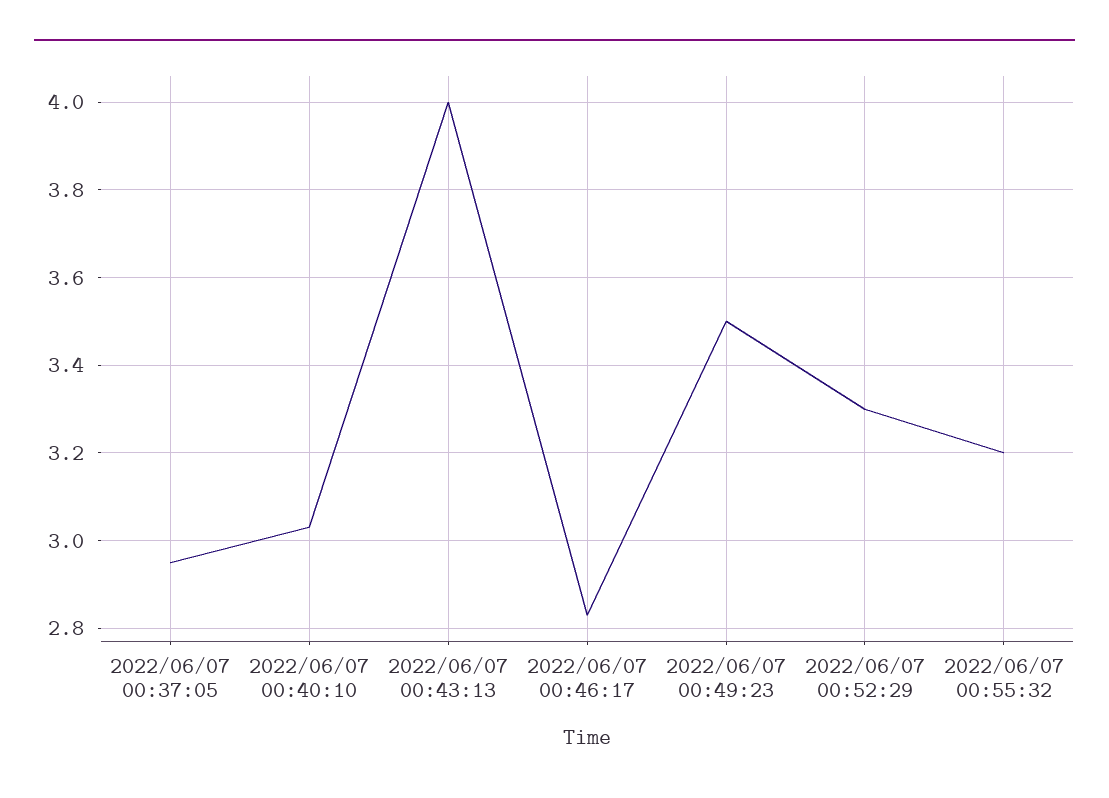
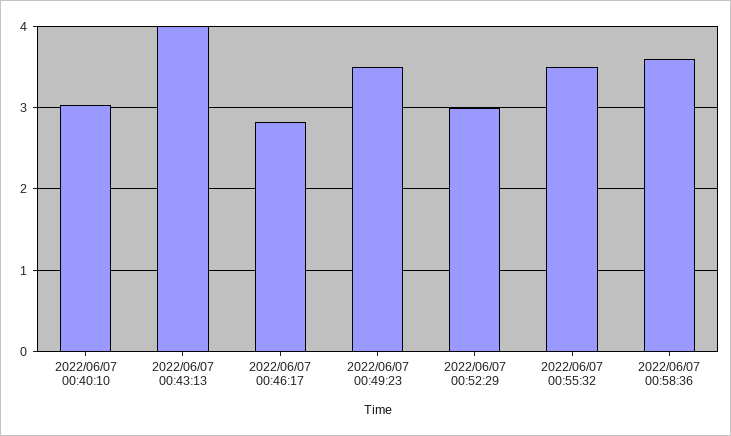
2022/06/07 00:37:05: 2.95 -> none
2022/06/07 00:52:29: 3.3 -> 3
2022/06/07 00:55:32: 3.2 -> 3.5
2022/06/07 00:58:36: none -> 3.6

